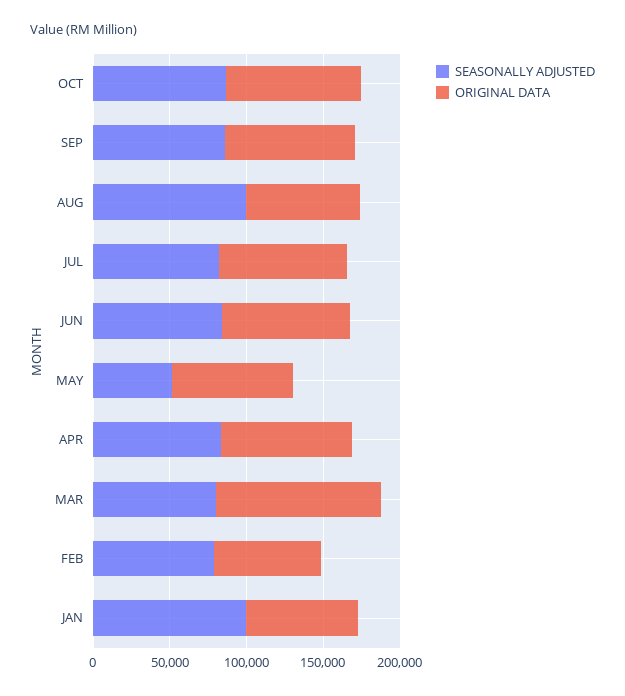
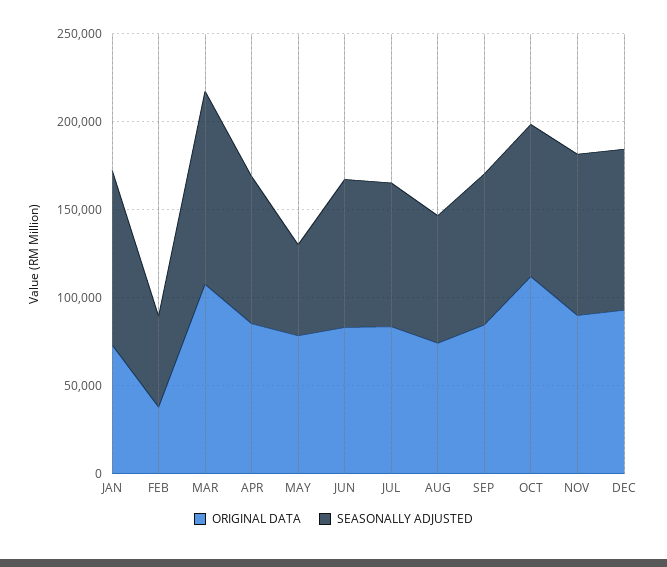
ORIGINAL DATA, OCT: 90000 -> 110000
SEASONALLY ADJUSTED, AUG: 100000 -> 70000
SEASONALLY ADJUSTED, MAR: 80000 -> 110000
SEASONALLY ADJUSTED, FEB: 80000 -> 50000
ORIGINAL DATA, FEB: 70000 -> 40000
ORIGINAL DATA, NOV: none -> 90000
SEASONALLY ADJUSTED, NOV: none -> 90000
ORIGINAL DATA, DEC: none -> 90000
SEASONALLY ADJUSTED, DEC: none -> 90000

